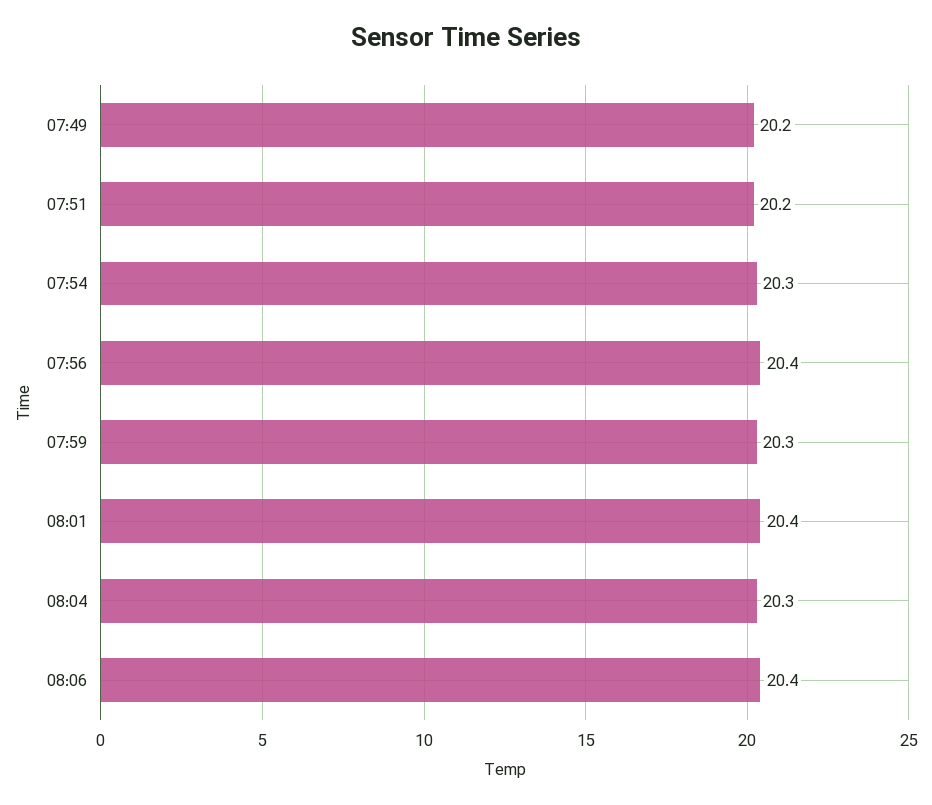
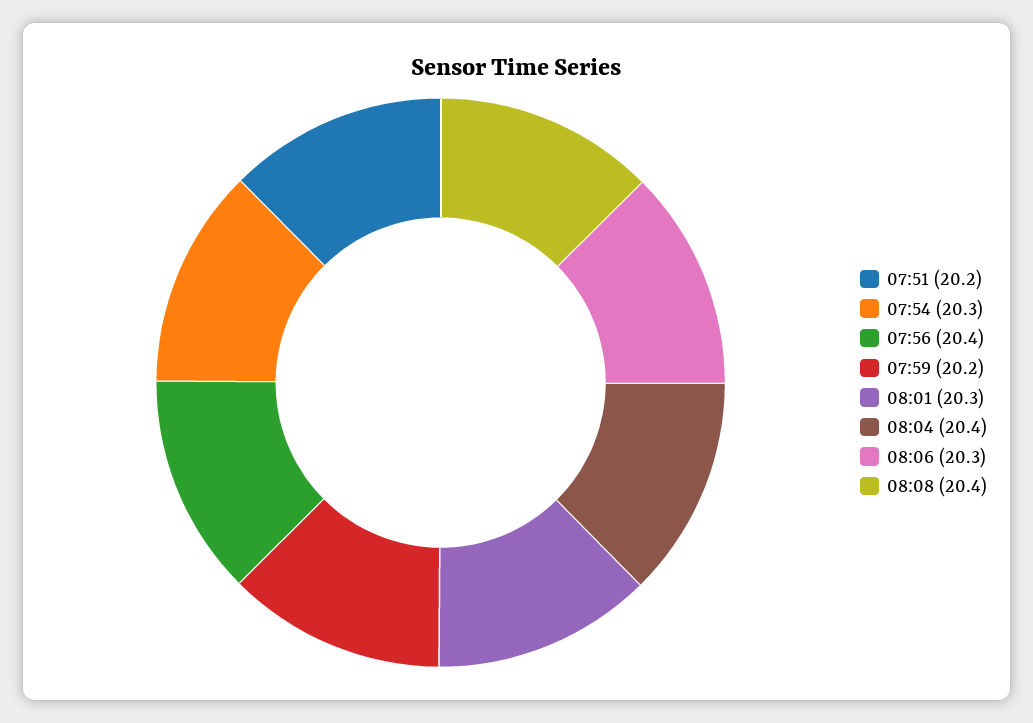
07:49: 20.2 -> none
07:59: 20.3 -> 20.2
08:01: 20.4 -> 20.3
08:04: 20.3 -> 20.4
08:06: 20.4 -> 20.3
08:08: none -> 20.4

